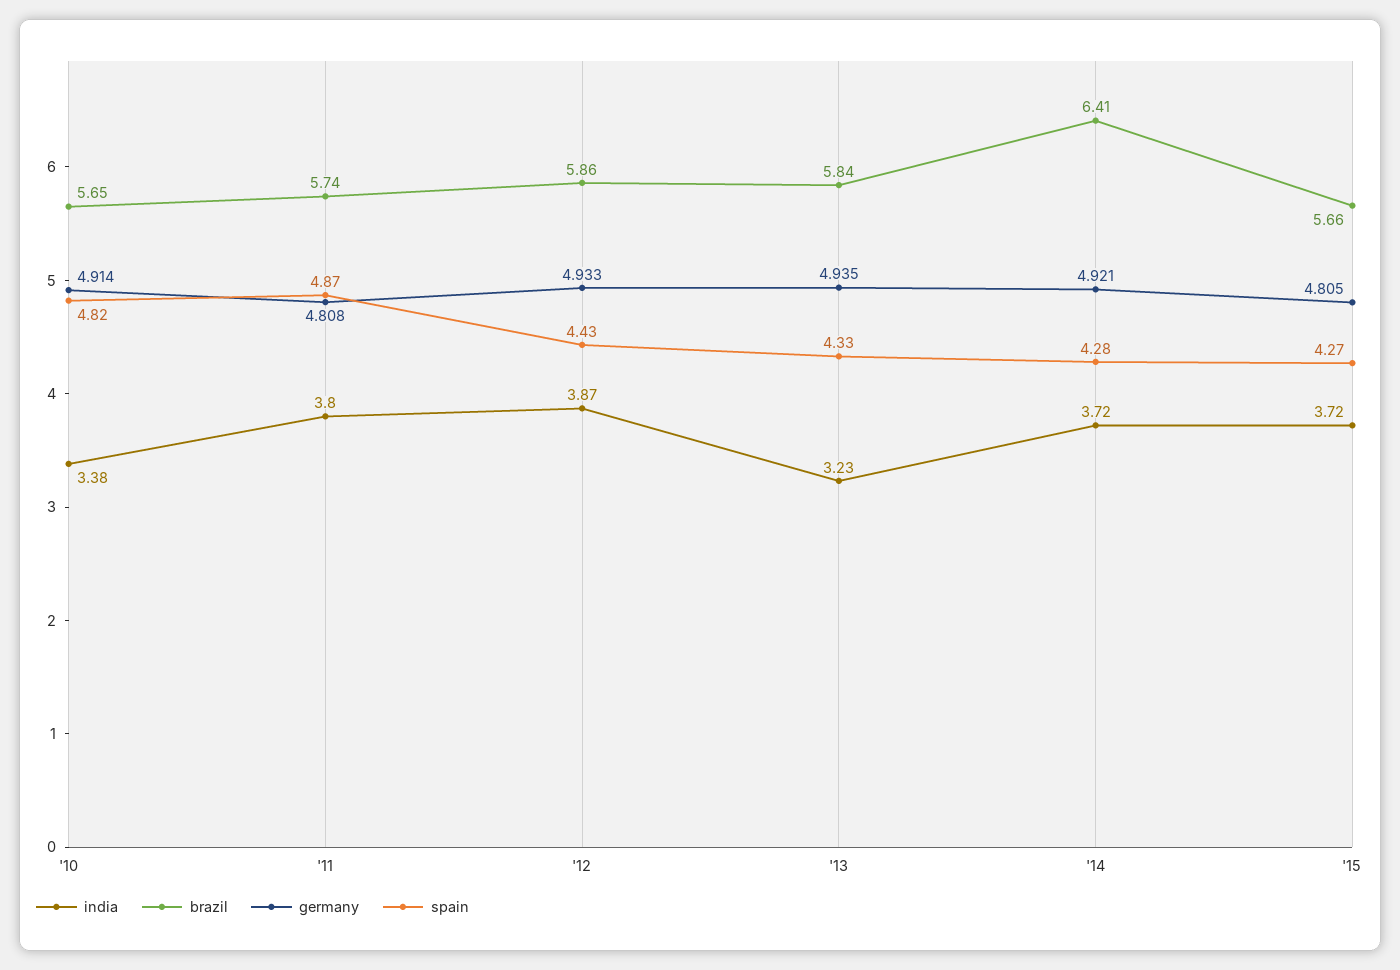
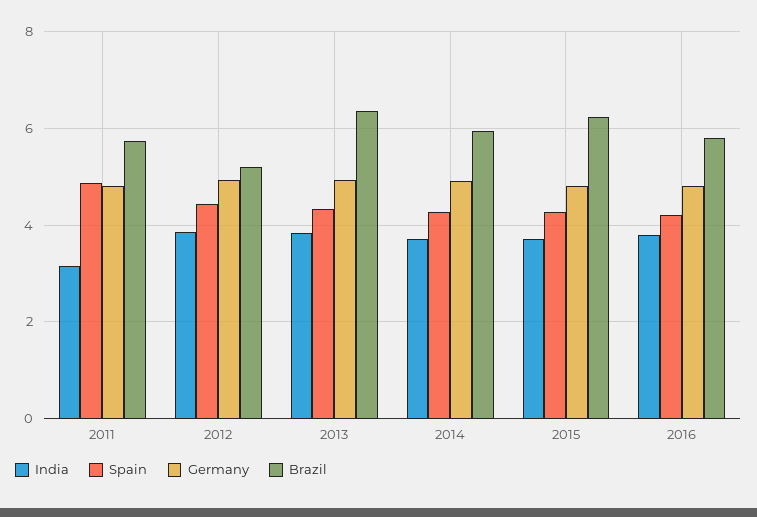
india, '10: 3.38 -> none
brazil, '10: 5.65 -> none
germany, '10: 4.914 -> none
spain, '10: 4.82 -> none
india, '11: 3.8 -> 3.2
brazil, '12: 5.86 -> 5.2
india, '13: 3.23 -> 3.8
brazil, '13: 5.84 -> 6.4
brazil, '14: 6.41 -> 6
brazil, '15: 5.66 -> 6.2
india, 2016: none -> 3.8
spain, 2016: none -> 4.2
germany, 2016: none -> 4.8
brazil, 2016: none -> 5.8

